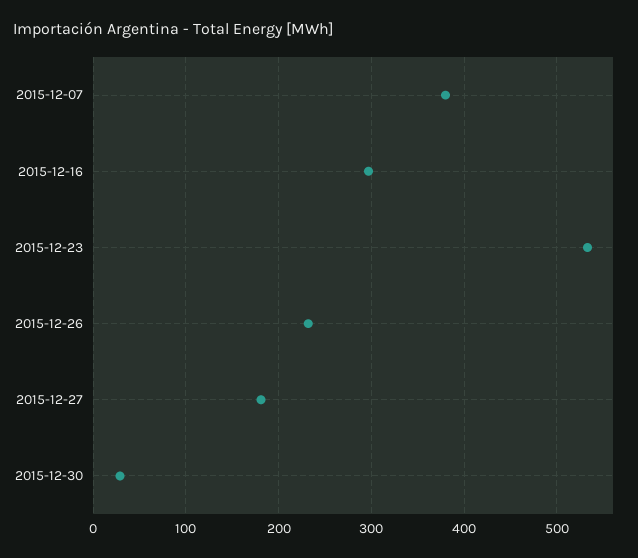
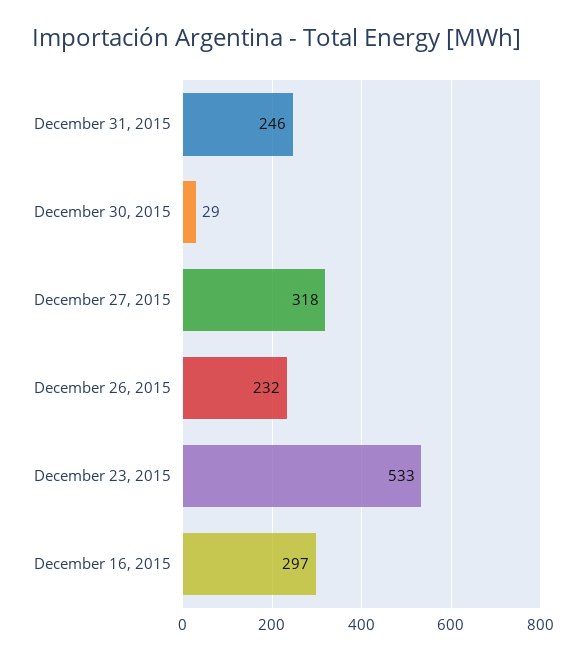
2015-12-07: 380 -> none
2015-12-27: 180 -> 318
December 31, 2015: none -> 246

